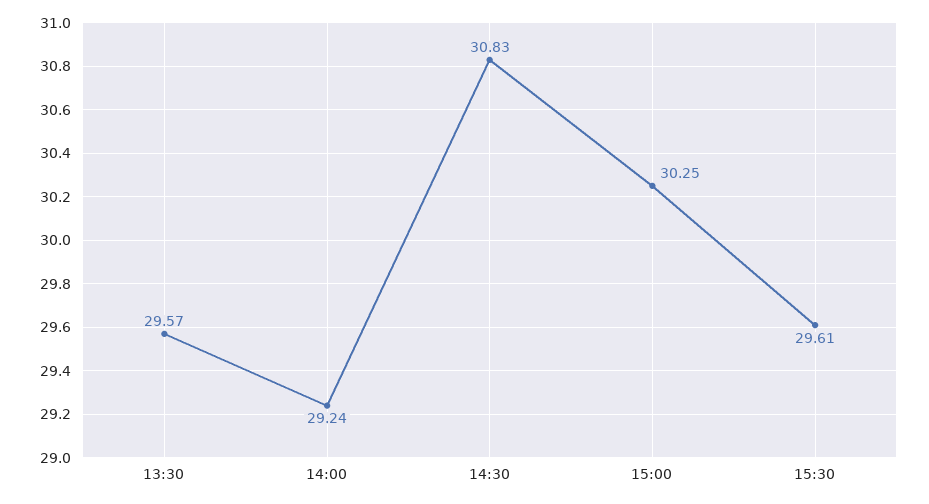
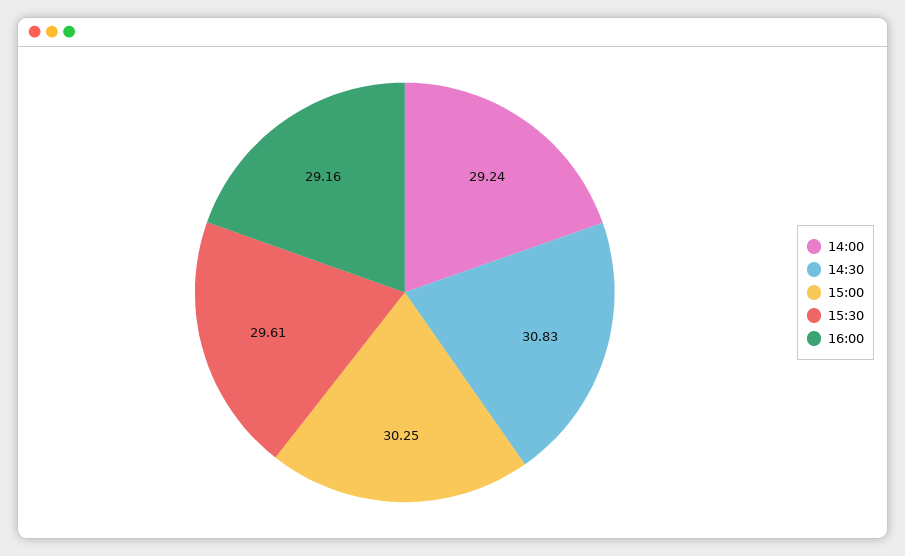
13:30: 29.57 -> none
16:00: none -> 29.16

